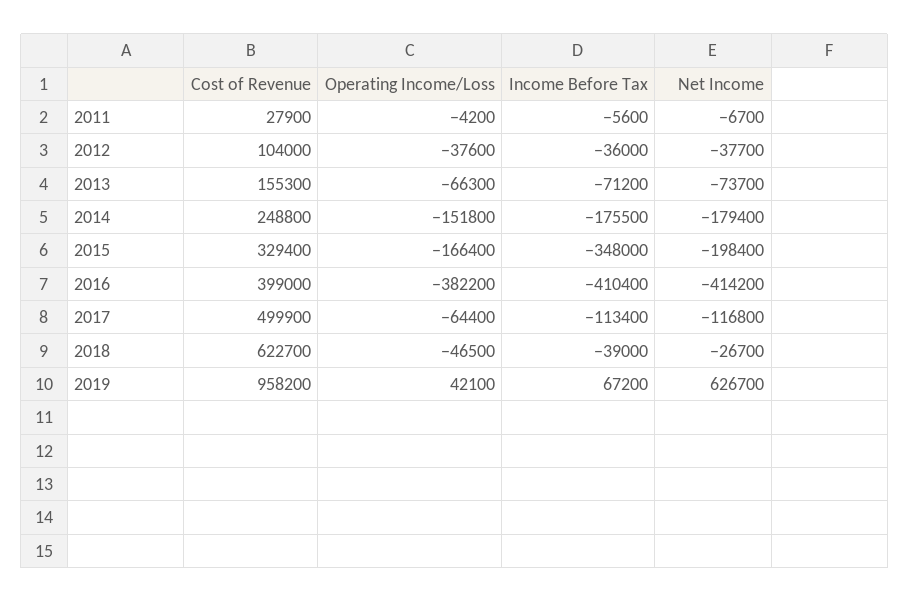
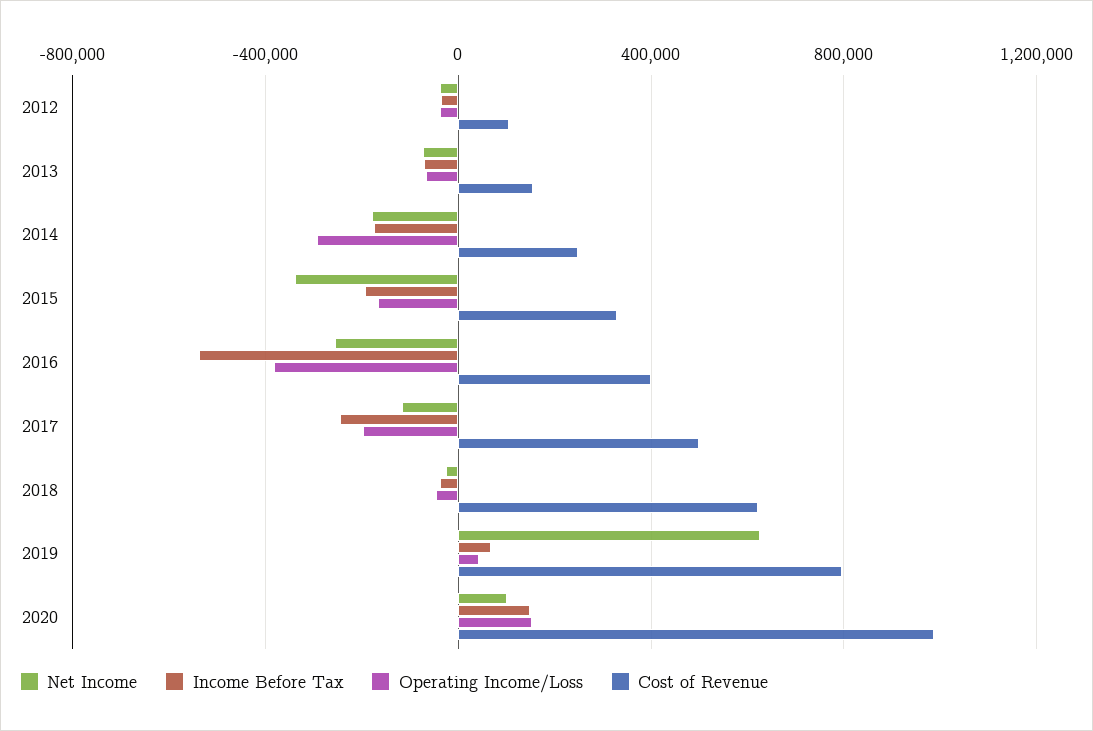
Cost of Revenue, 2011: 27900 -> none
Operating Income/Loss, 2011: -4200 -> none
Income Before Tax, 2011: -5600 -> none
Net Income, 2011: -6700 -> none
Operating Income/Loss, 2014: -151800 -> -300000
Income Before Tax, 2015: -348000 -> -200000
Net Income, 2015: -198400 -> -350000
Income Before Tax, 2016: -410400 -> -550000
Net Income, 2016: -414200 -> -250000
Operating Income/Loss, 2017: -64400 -> -200000
Income Before Tax, 2017: -113400 -> -250000
Cost of Revenue, 2019: 958200 -> 800000
Net Income, 2020: none -> 100000
Income Before Tax, 2020: none -> 150000
Operating Income/Loss, 2020: none -> 150000
Cost of Revenue, 2020: none -> 1000000

